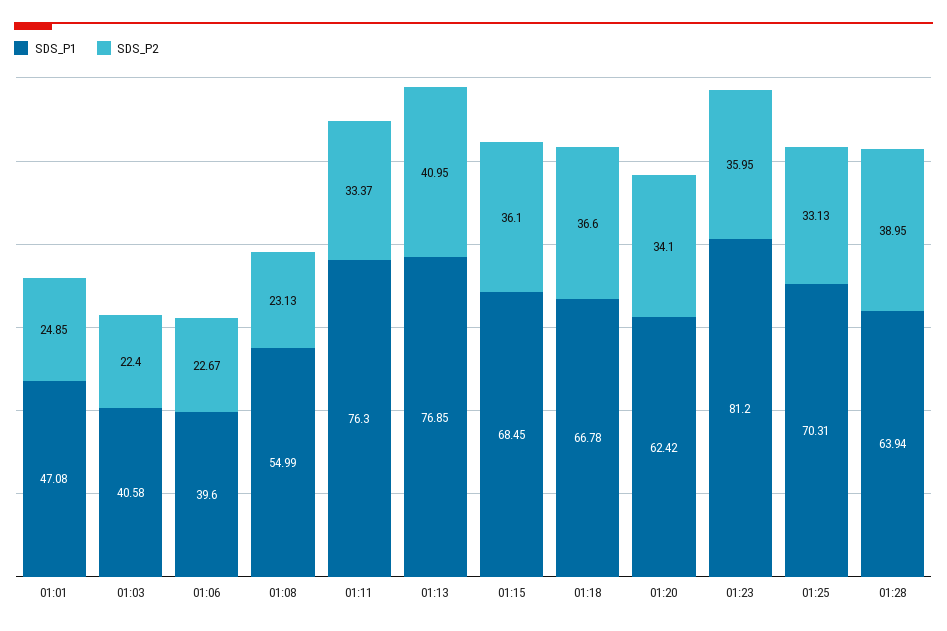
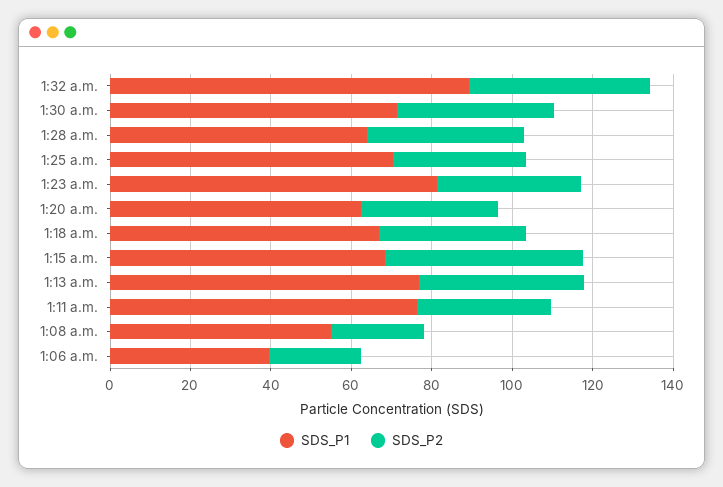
SDS_P1, 01:01: 47.08 -> none
SDS_P2, 01:01: 24.85 -> none
SDS_P1, 01:03: 40.58 -> none
SDS_P2, 01:03: 22.4 -> none
SDS_P2, 01:15: 36.1 -> 50
SDS_P1, 1:32 a.m.: none -> 90
SDS_P2, 1:32 a.m.: none -> 45
SDS_P1, 1:30 a.m.: none -> 70
SDS_P2, 1:30 a.m.: none -> 40

